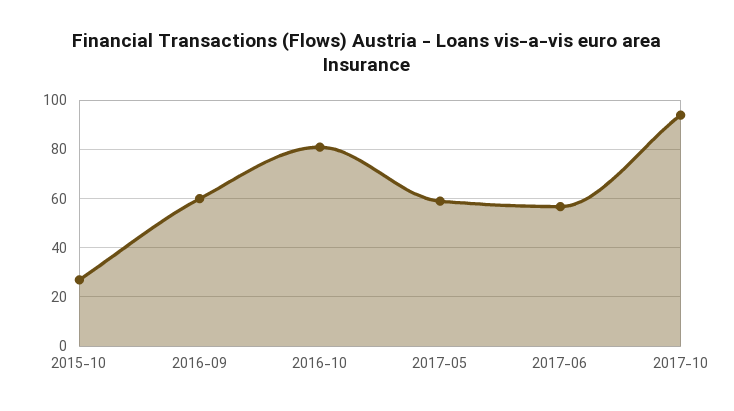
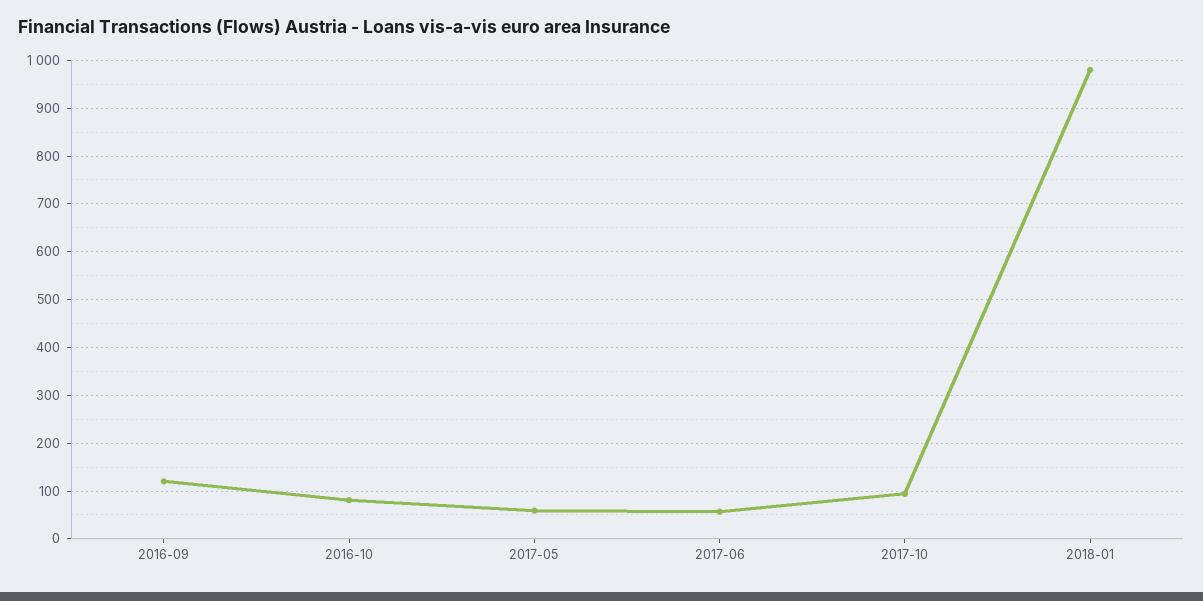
2015-10: 27.5 -> none
2016-09: 60 -> 120
2018-01: none -> 980

